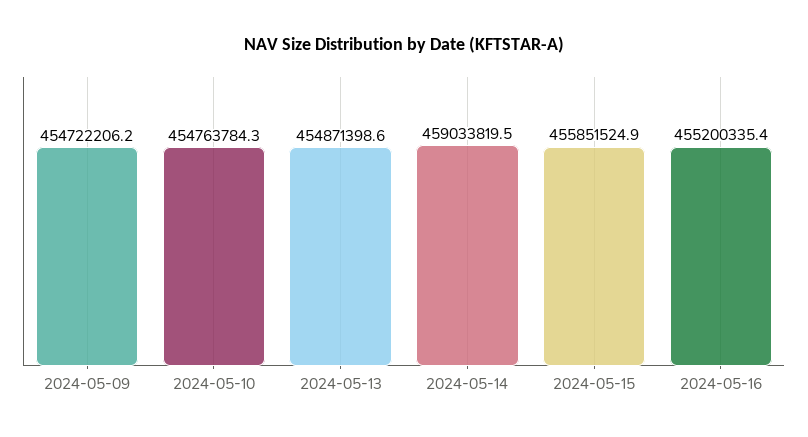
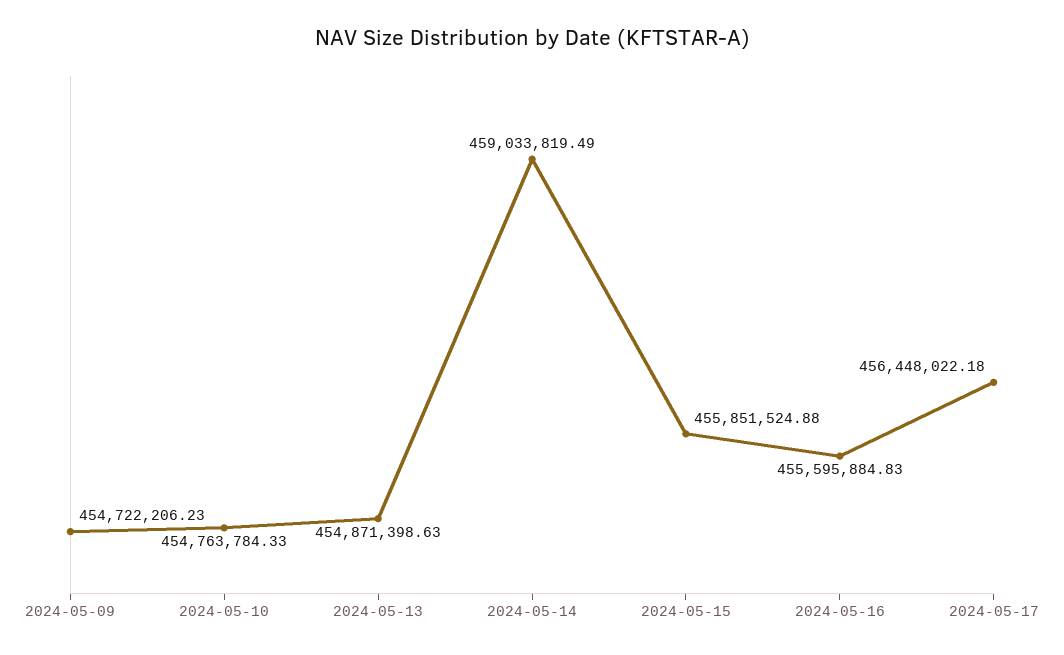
2024-05-16: 455200335.4 -> 455595884.83
2024-05-17: none -> 456448022.18

